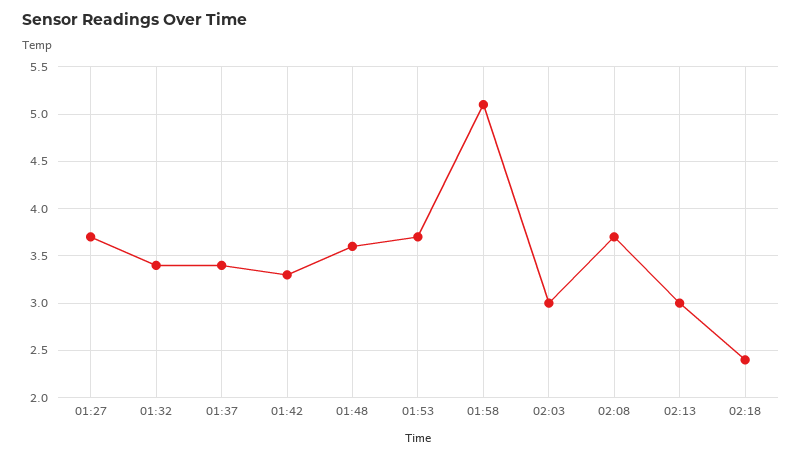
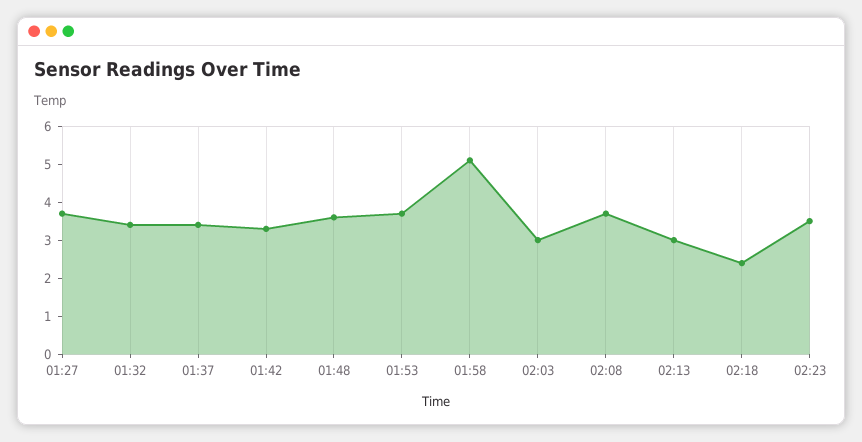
02:23: none -> 3.5

